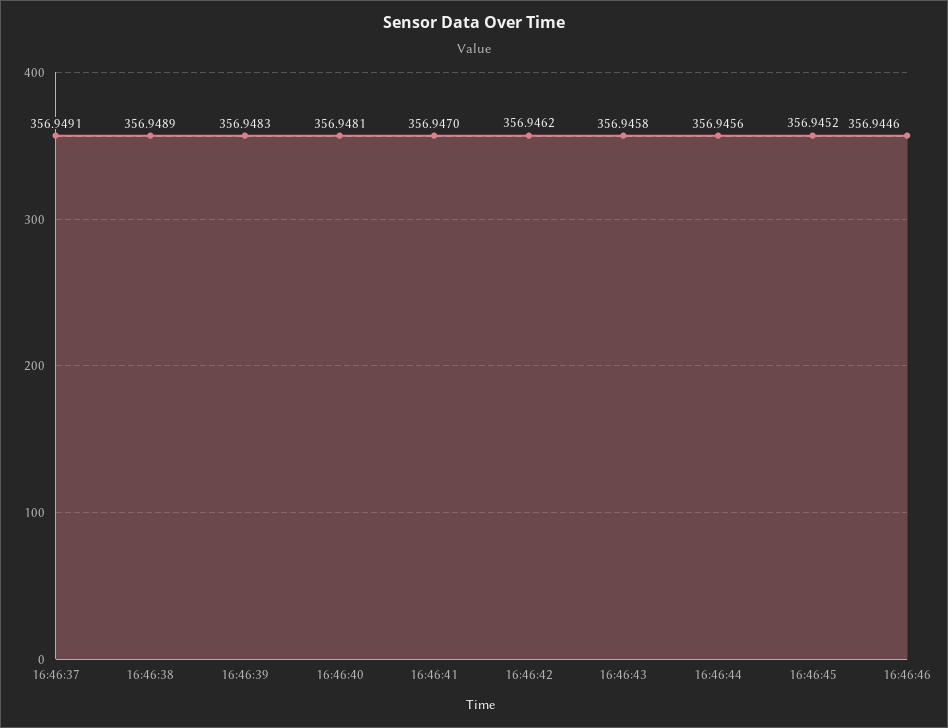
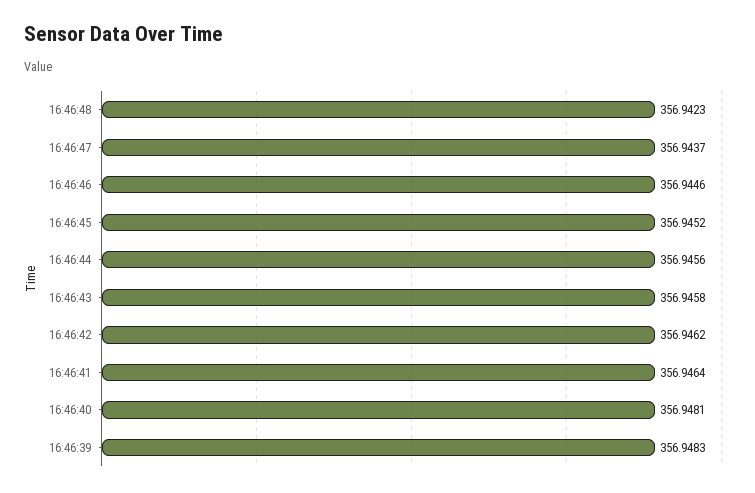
16:46:37: 356.9491 -> none
16:46:38: 356.9489 -> none
16:46:41: 356.947 -> 356.9464
16:46:48: none -> 356.9423
16:46:47: none -> 356.9437

